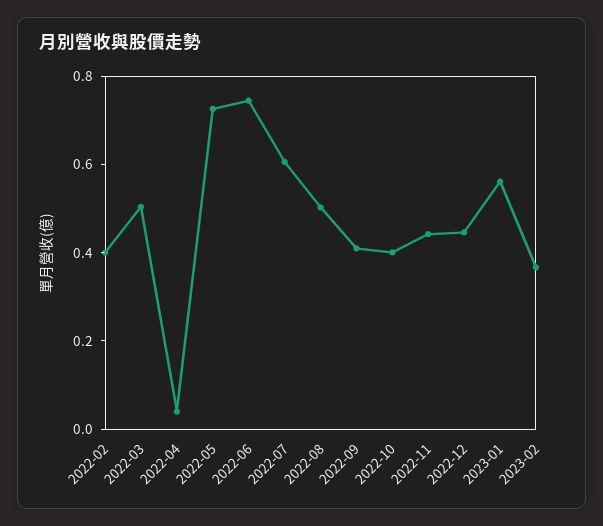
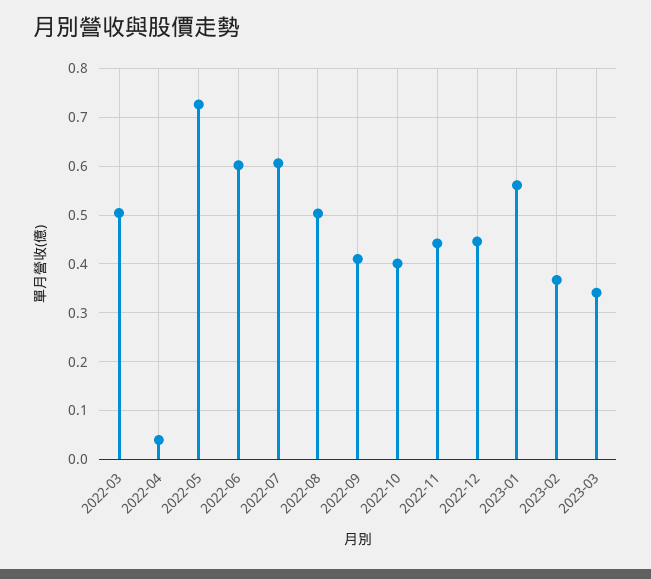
2022-02: 0.4 -> none
2022-06: 0.75 -> 0.6
2023-03: none -> 0.34

